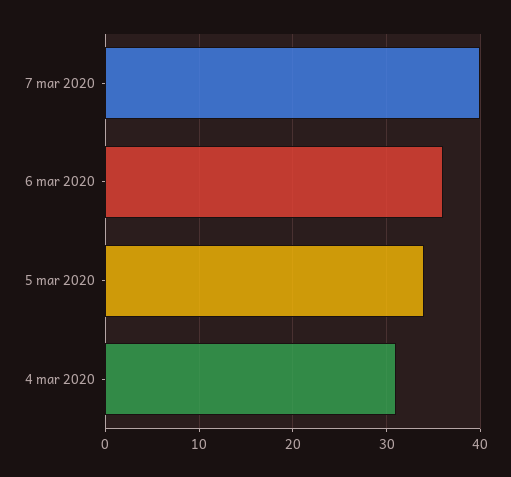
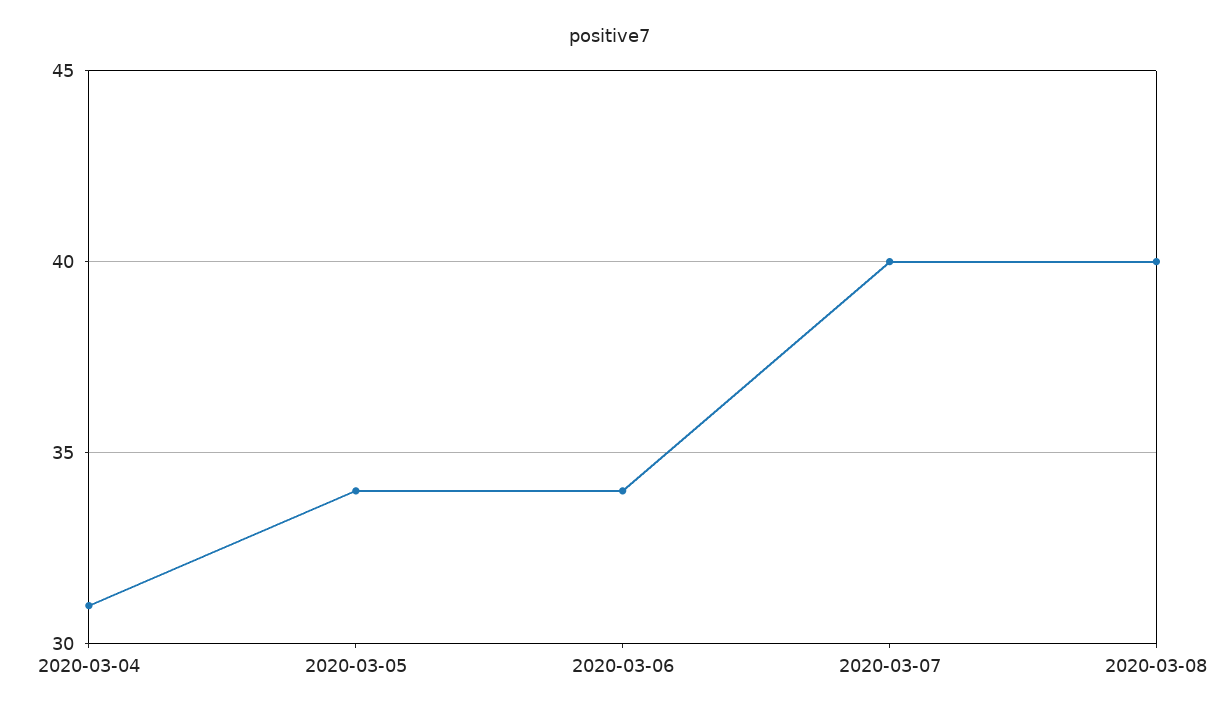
6 mar 2020: 36 -> 34
2020-03-08: none -> 40

